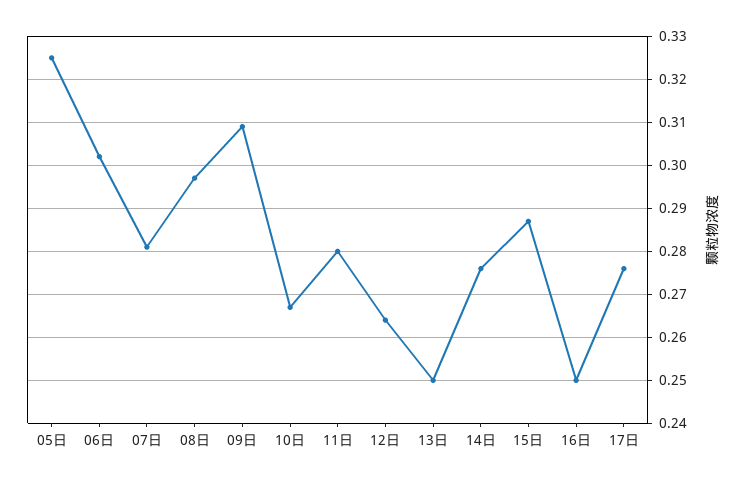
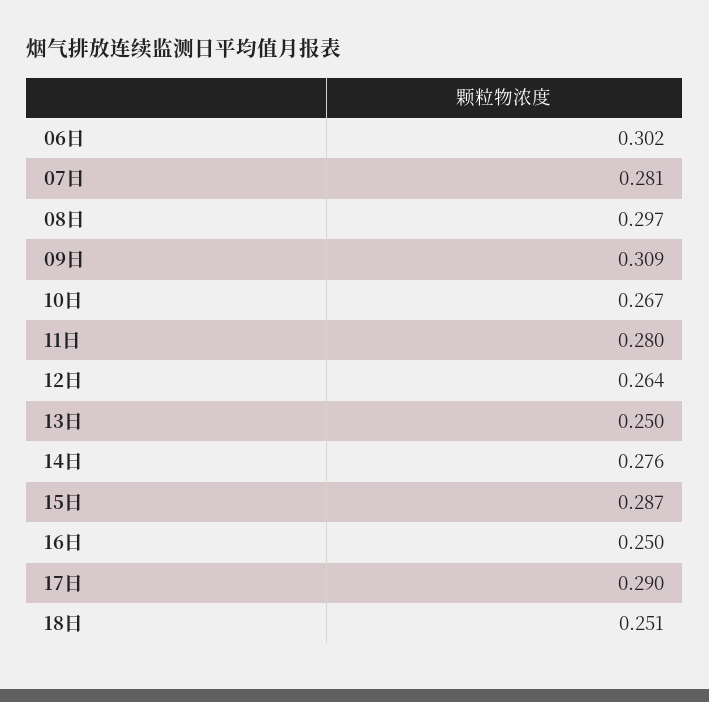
05日: 0.325 -> none
17日: 0.275 -> 0.29
18日: none -> 0.251

